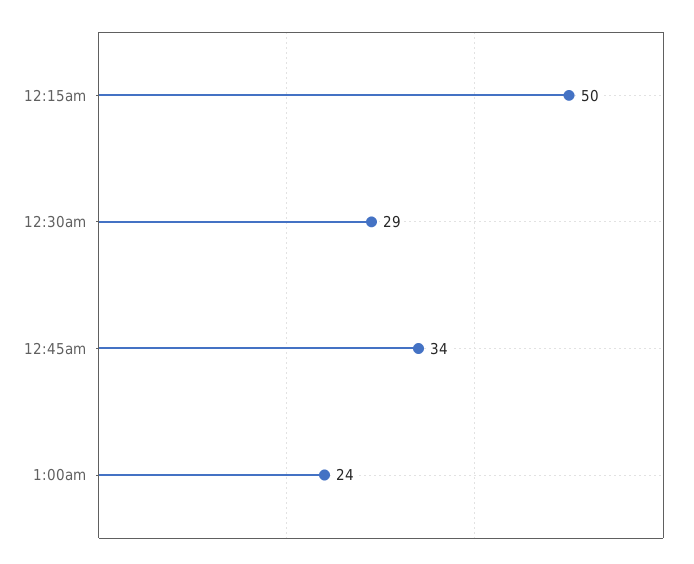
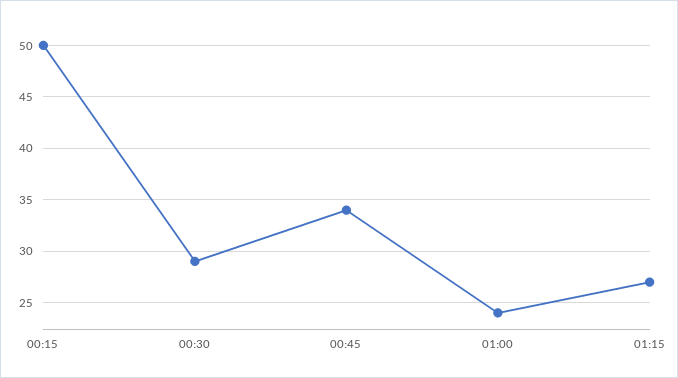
01:15: none -> 27

